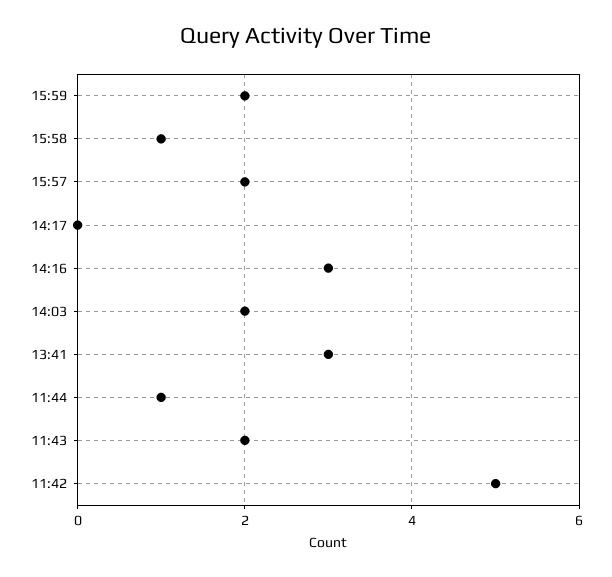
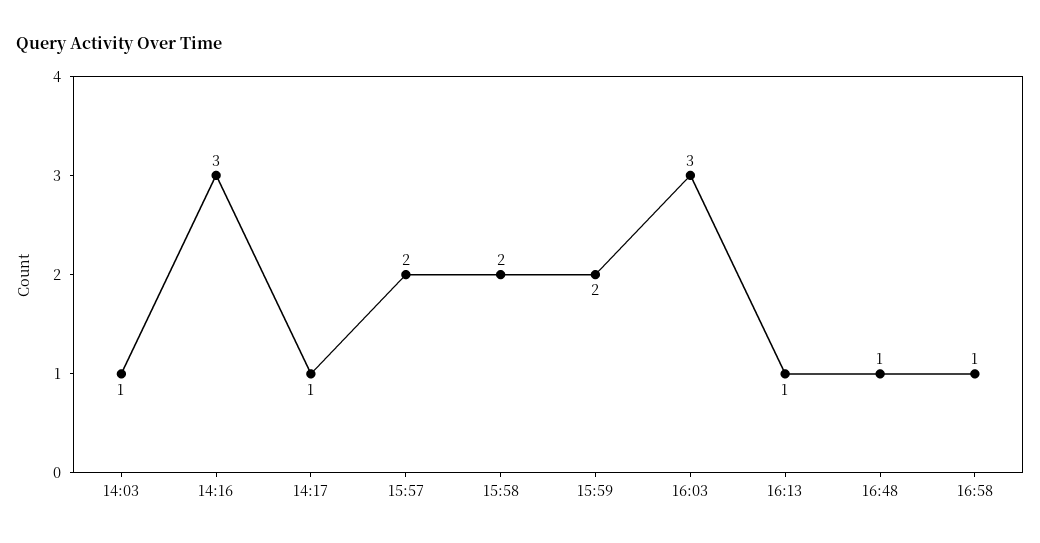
15:58: 1 -> 2
14:17: 0 -> 1
14:03: 2 -> 1
13:41: 3 -> none
11:44: 1 -> none
11:43: 2 -> none
11:42: 5 -> none
16:03: none -> 3
16:13: none -> 1
16:48: none -> 1
16:58: none -> 1

